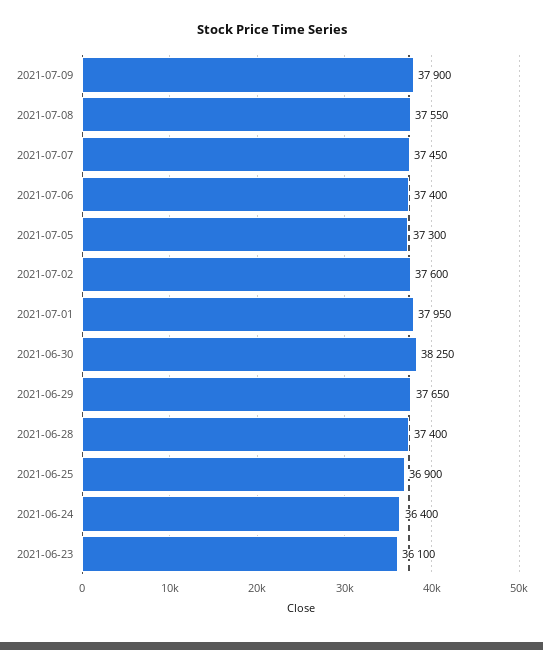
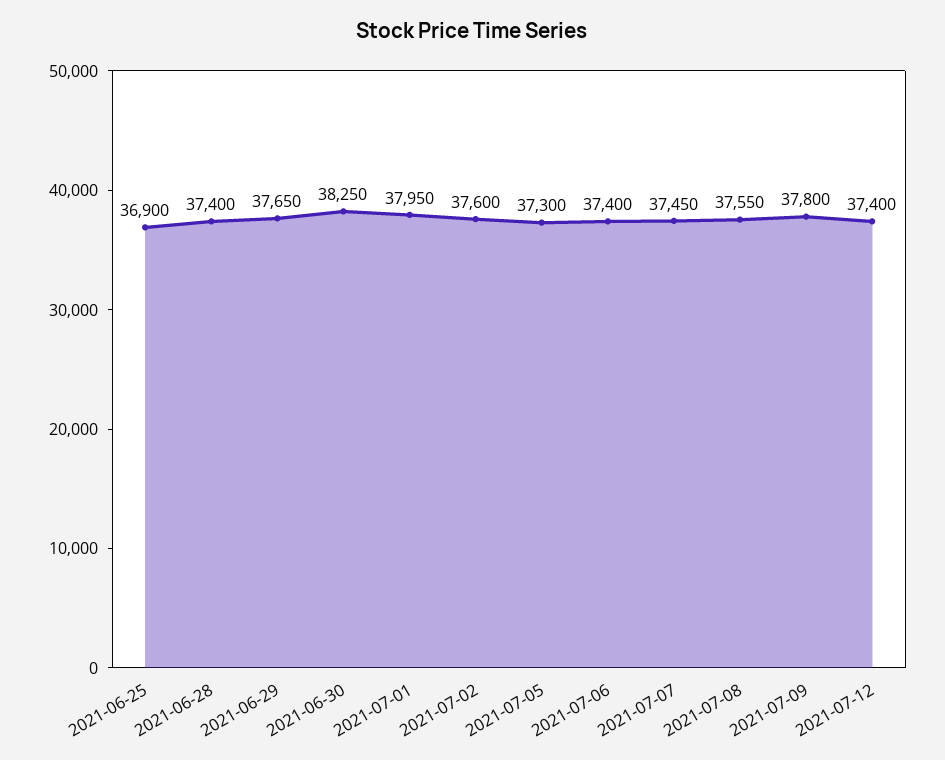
2021-07-09: 37900 -> 37800
2021-06-24: 36400 -> none
2021-06-23: 36100 -> none
2021-07-12: none -> 37400

